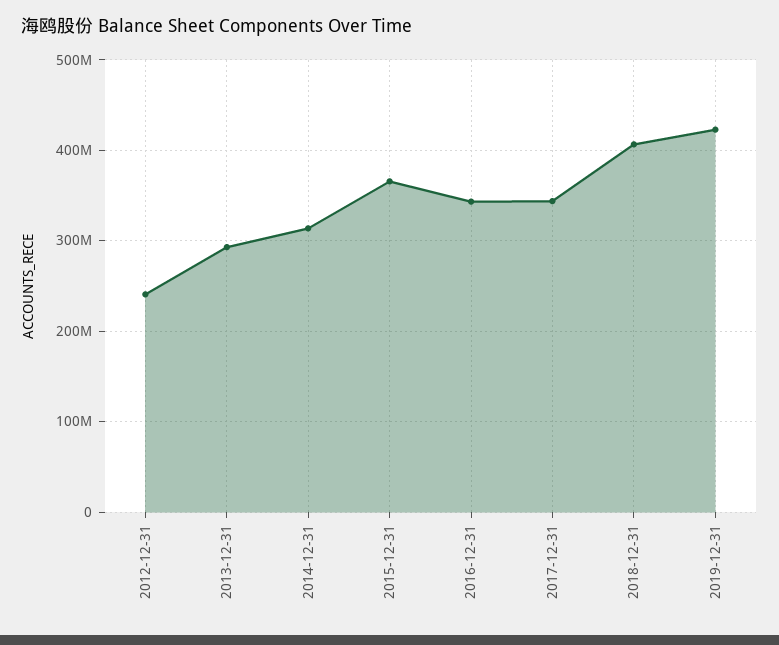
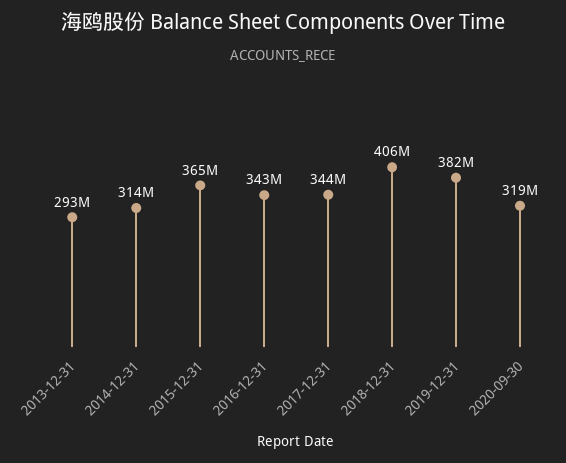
2012-12-31: 240000000 -> none
2019-12-31: 420000000 -> 382000000
2020-09-30: none -> 319000000

